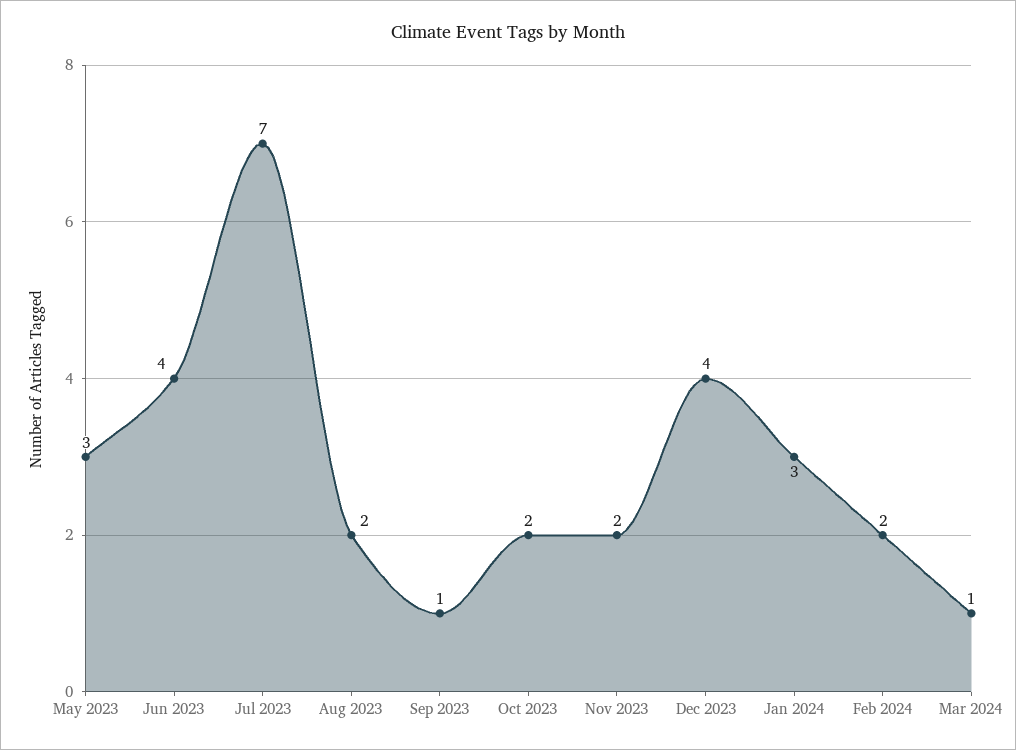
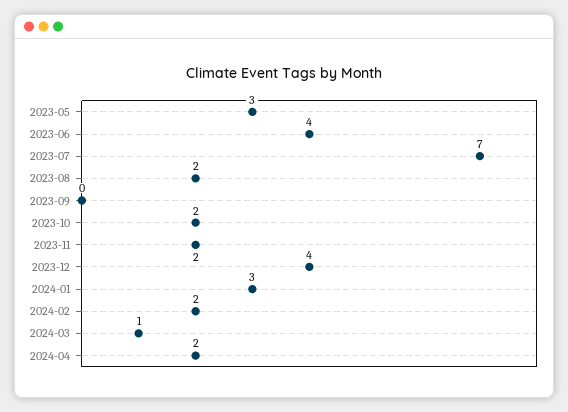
Sep 2023: 1 -> 0
2024-04: none -> 2

